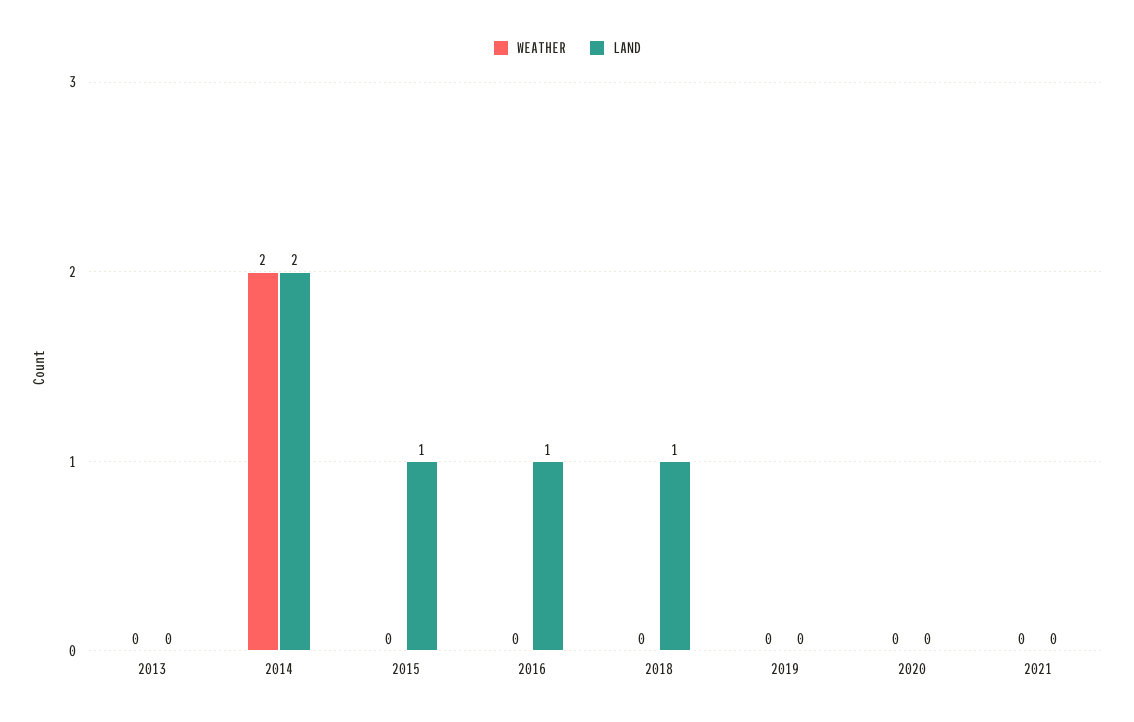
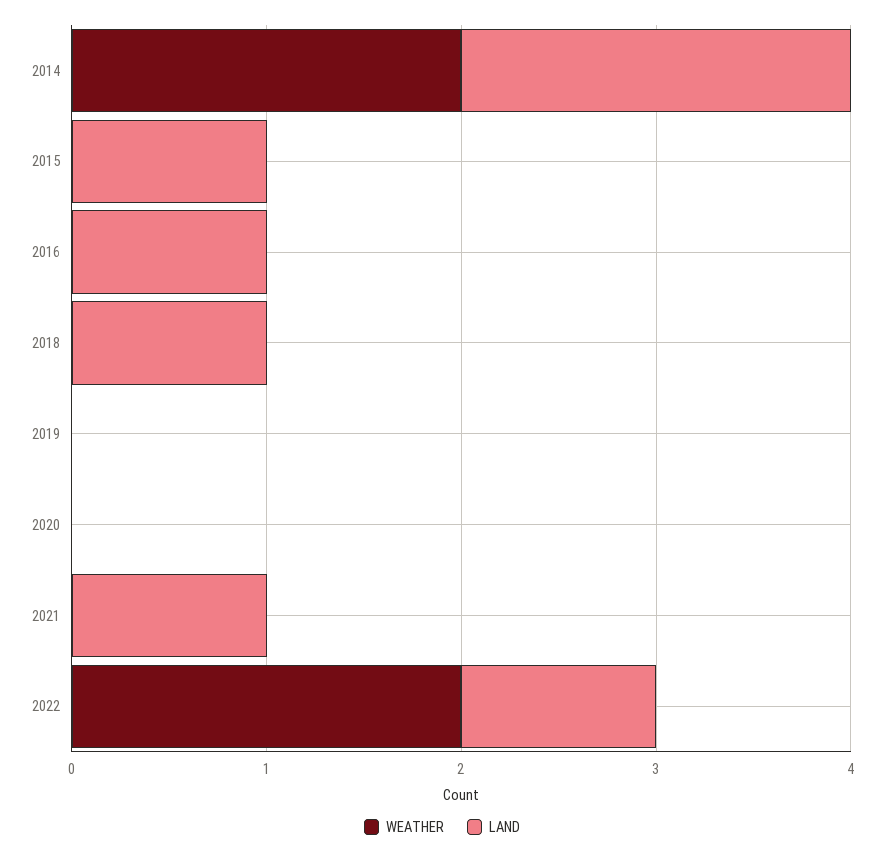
WEATHER, 2013: 0 -> none
LAND, 2013: 0 -> none
LAND, 2021: 0 -> 1
WEATHER, 2022: none -> 2
LAND, 2022: none -> 1

